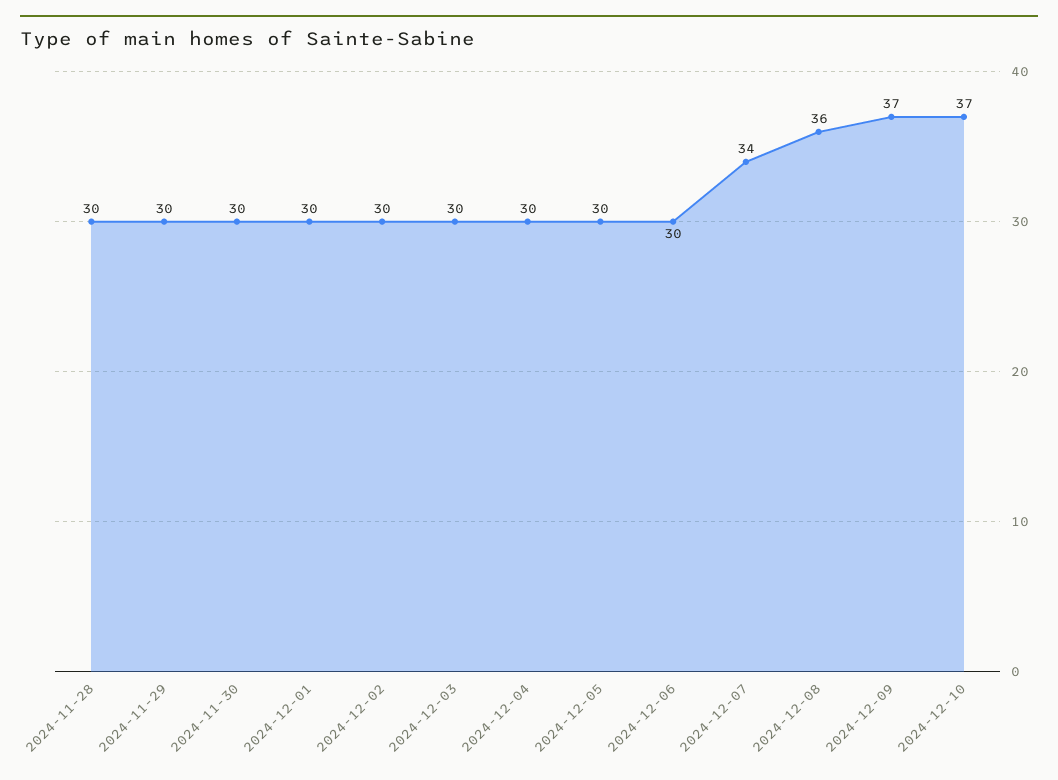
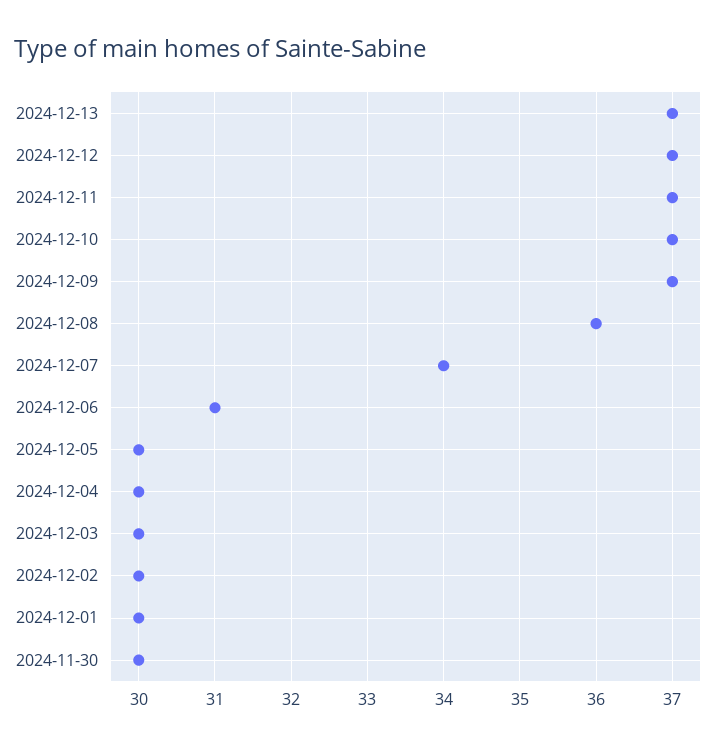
2024-11-28: 30 -> none
2024-11-29: 30 -> none
2024-12-06: 30 -> 31
2024-12-13: none -> 37
2024-12-12: none -> 37
2024-12-11: none -> 37

